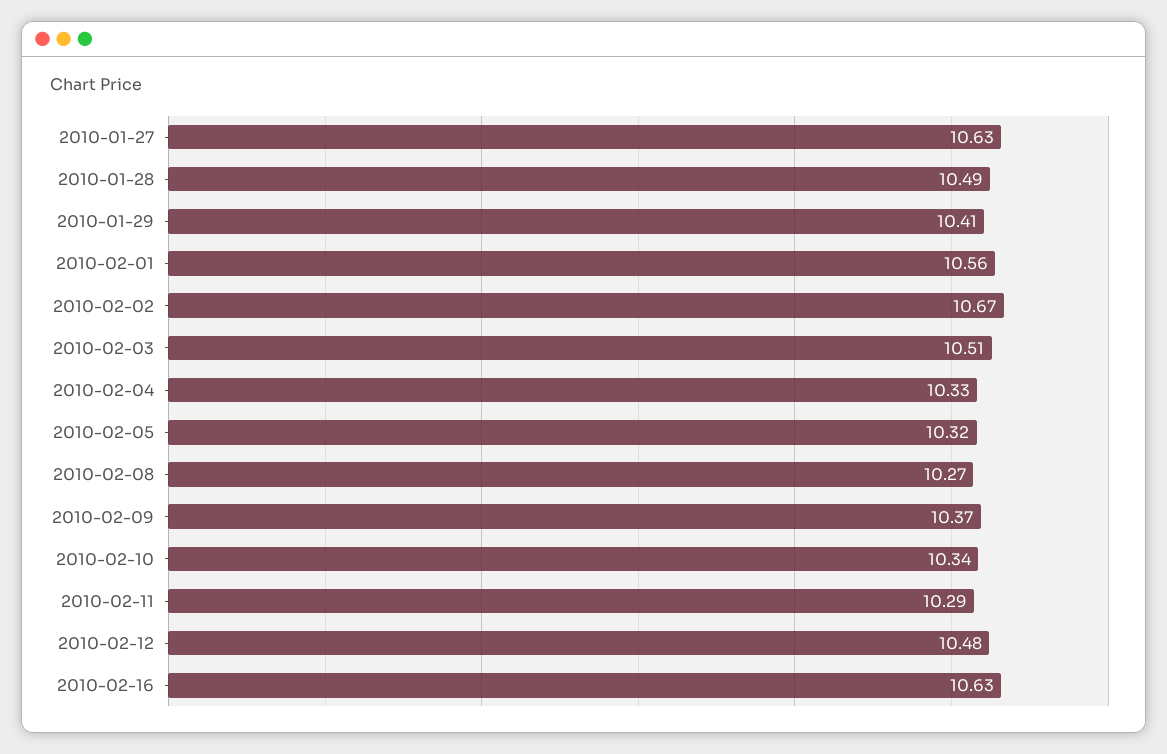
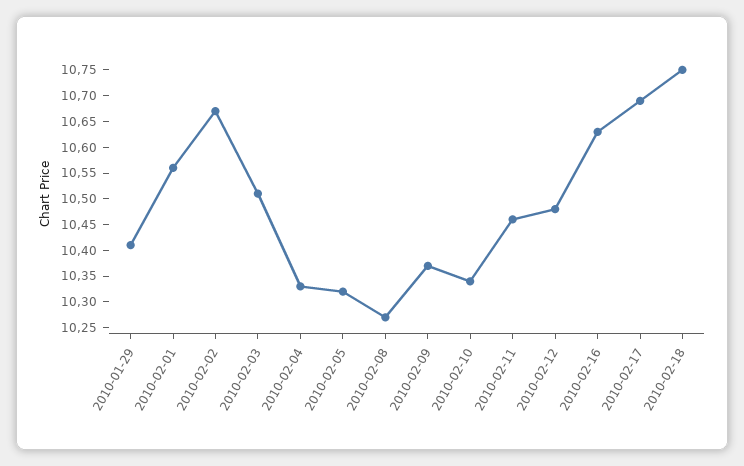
2010-01-27: 10.63 -> none
2010-01-28: 10.49 -> none
2010-02-11: 10.29 -> 10.45
2010-02-17: none -> 10.7
2010-02-18: none -> 10.75

